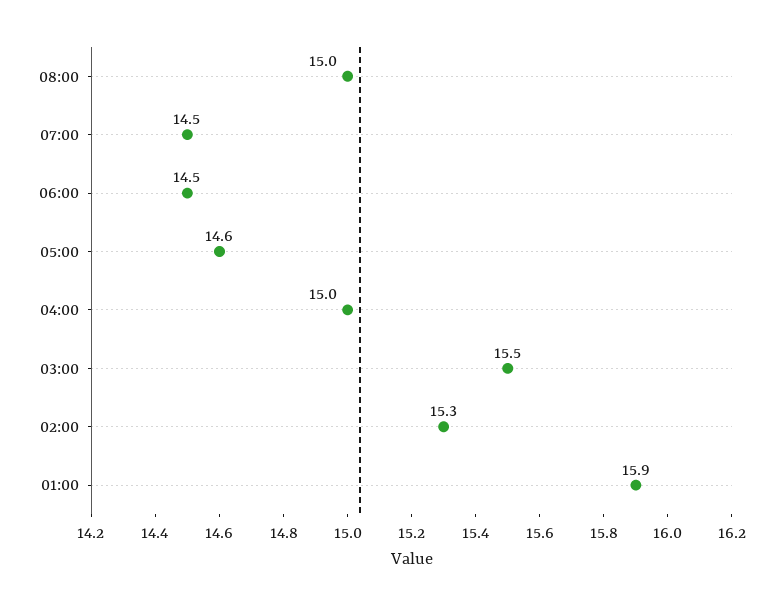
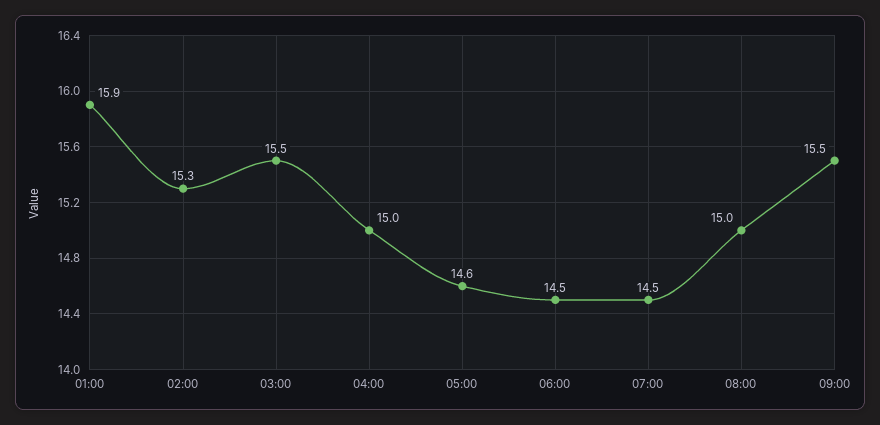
09:00: none -> 15.5

